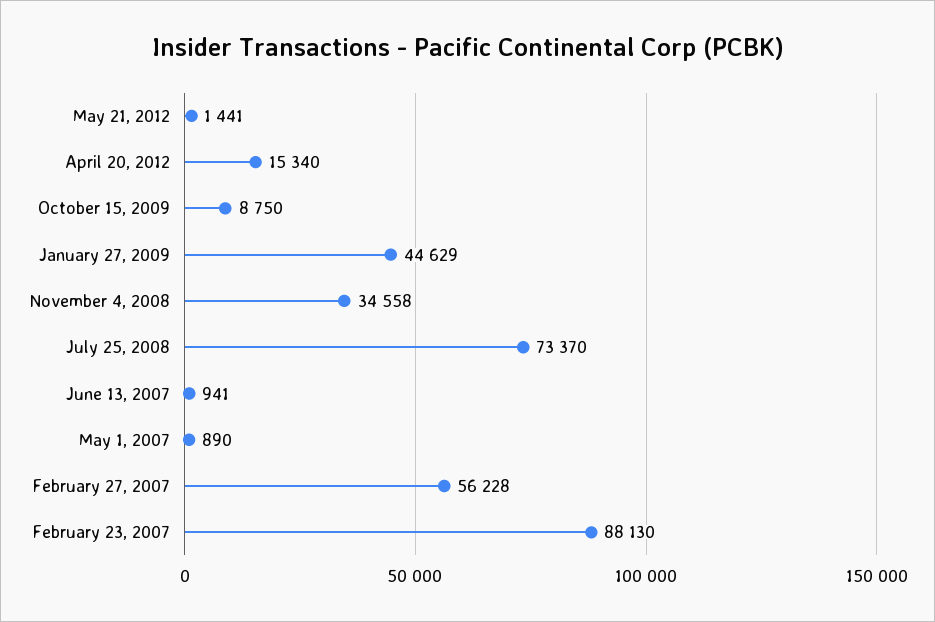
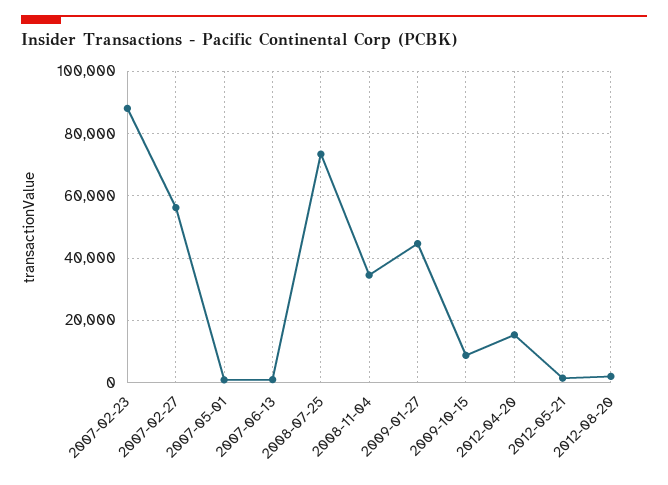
2012-08-20: none -> 2000

